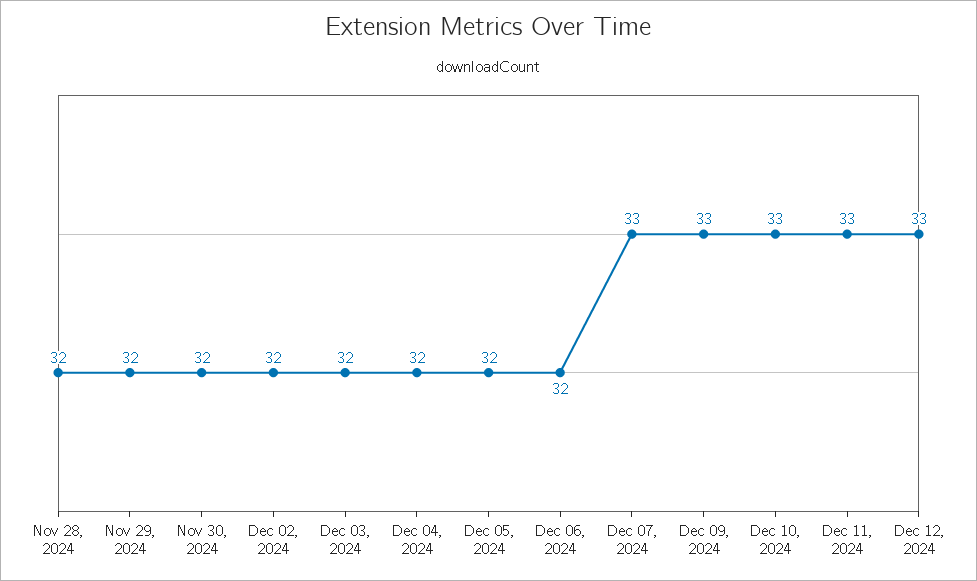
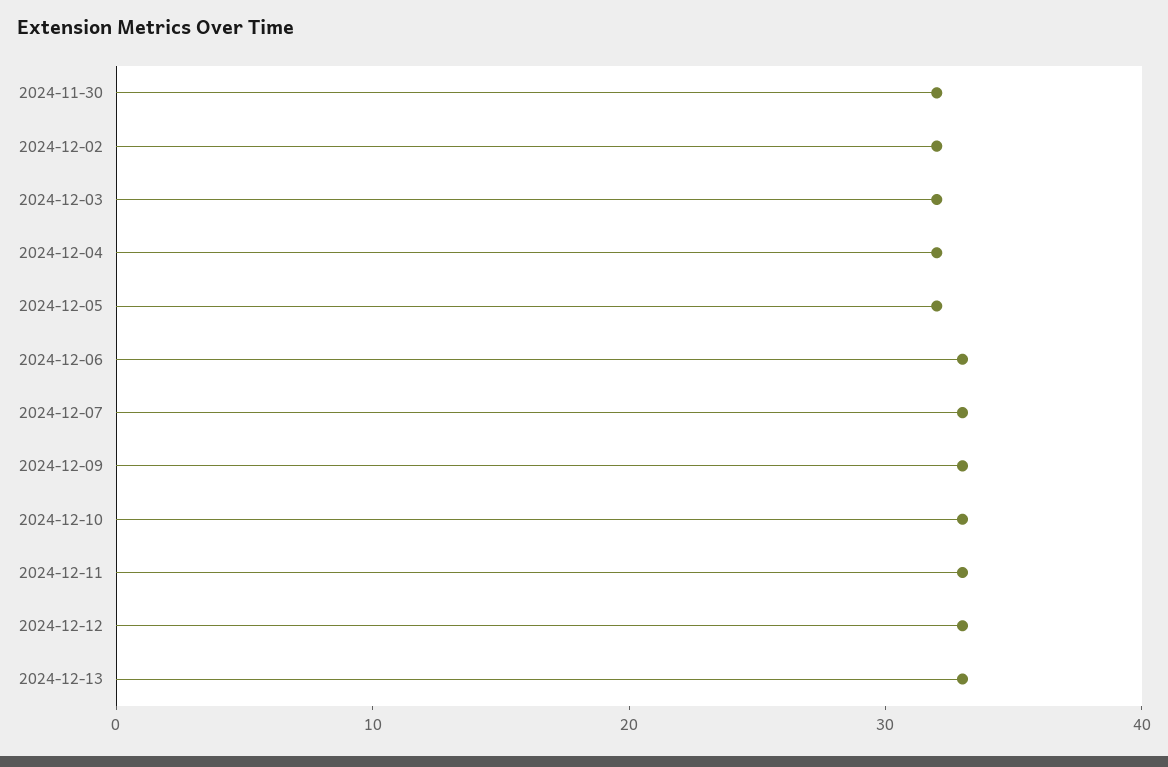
Nov 28, 2024: 32 -> none
Nov 29, 2024: 32 -> none
Dec 06, 2024: 32 -> 33
2024-12-13: none -> 33

